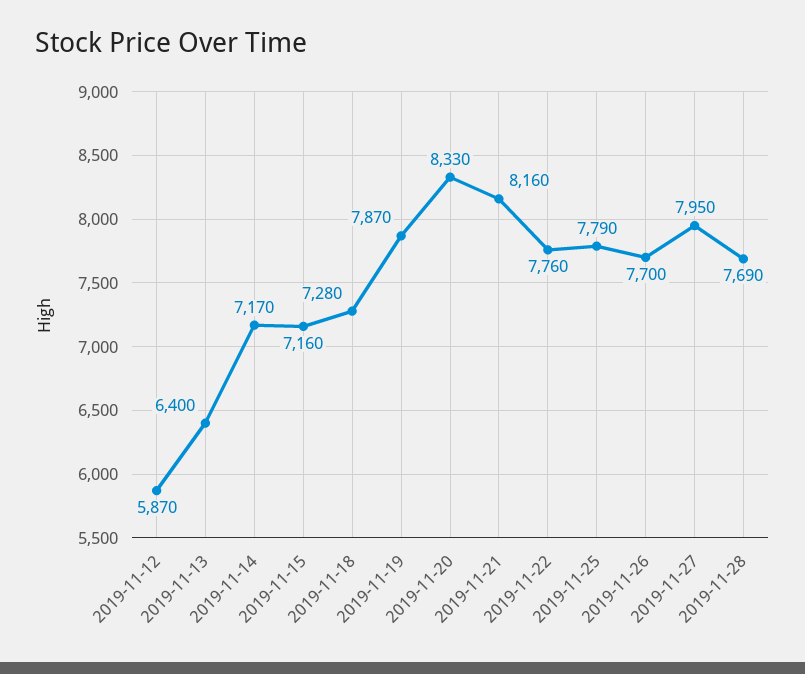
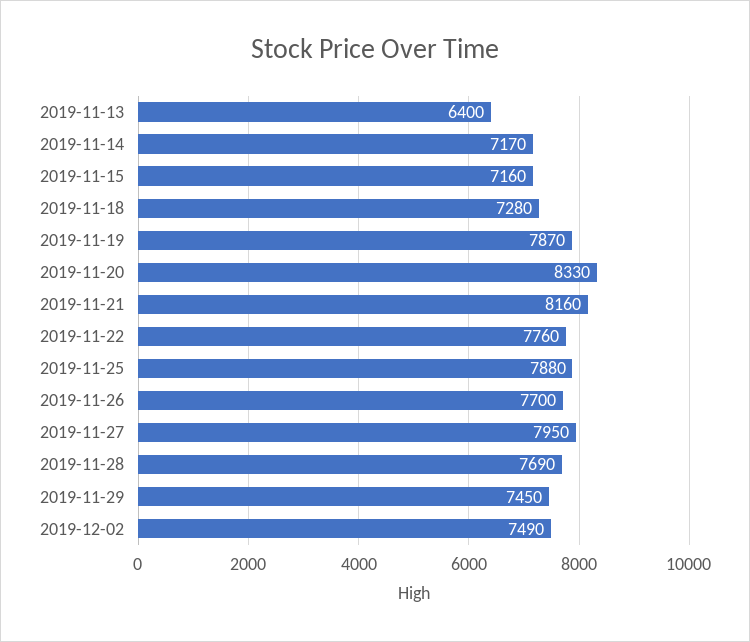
2019-11-12: 5870 -> none
2019-11-25: 7790 -> 7880
2019-11-29: none -> 7450
2019-12-02: none -> 7490

